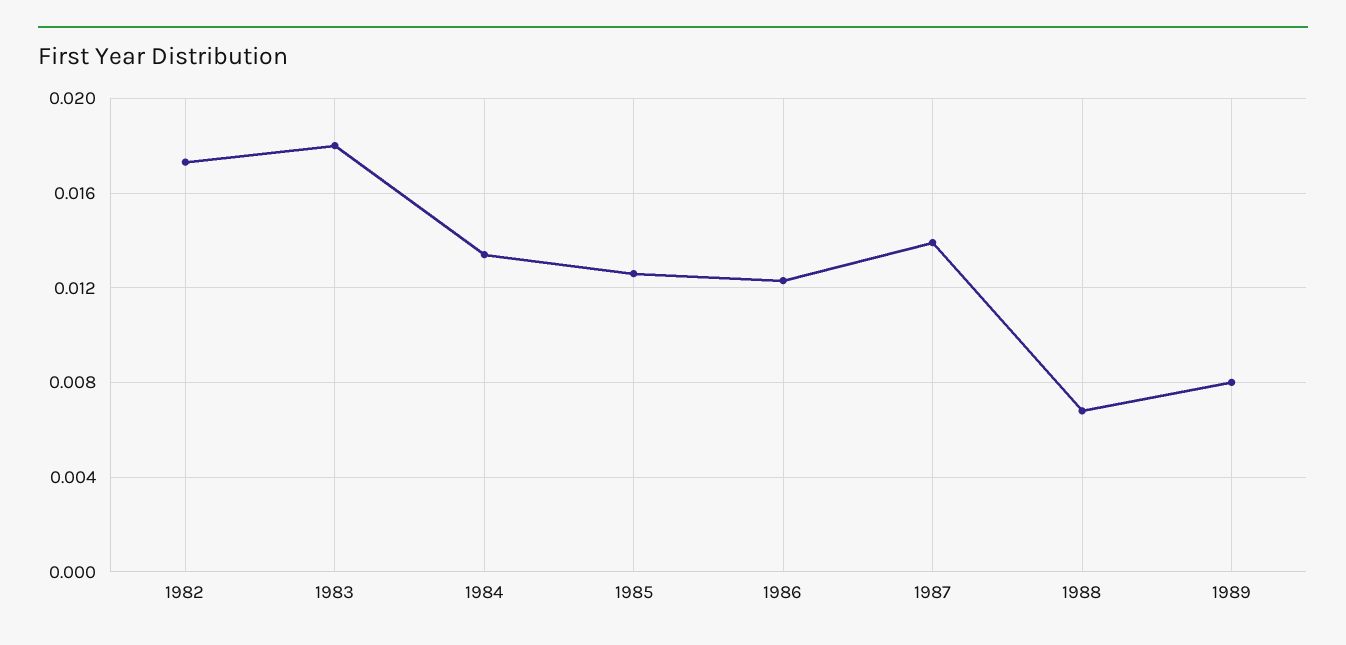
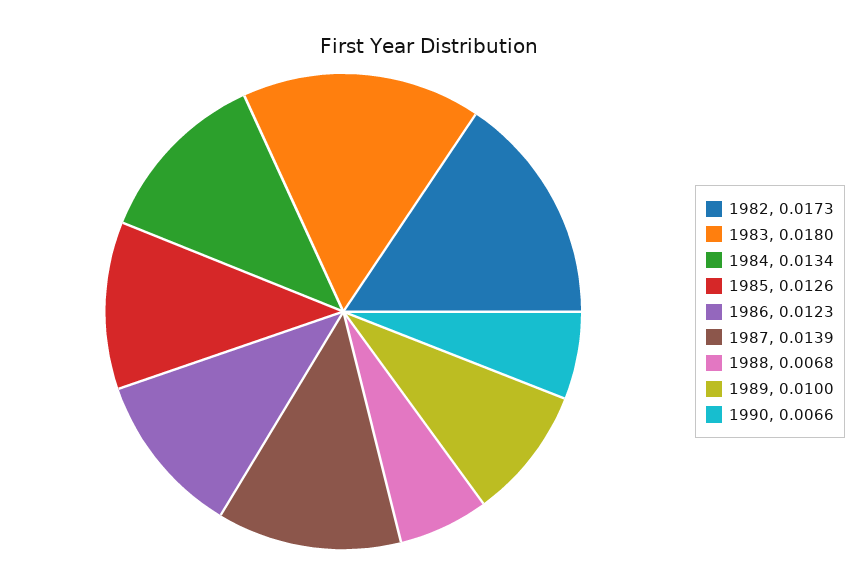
1989: 0.008 -> 0.01
1990: none -> 0.0066

